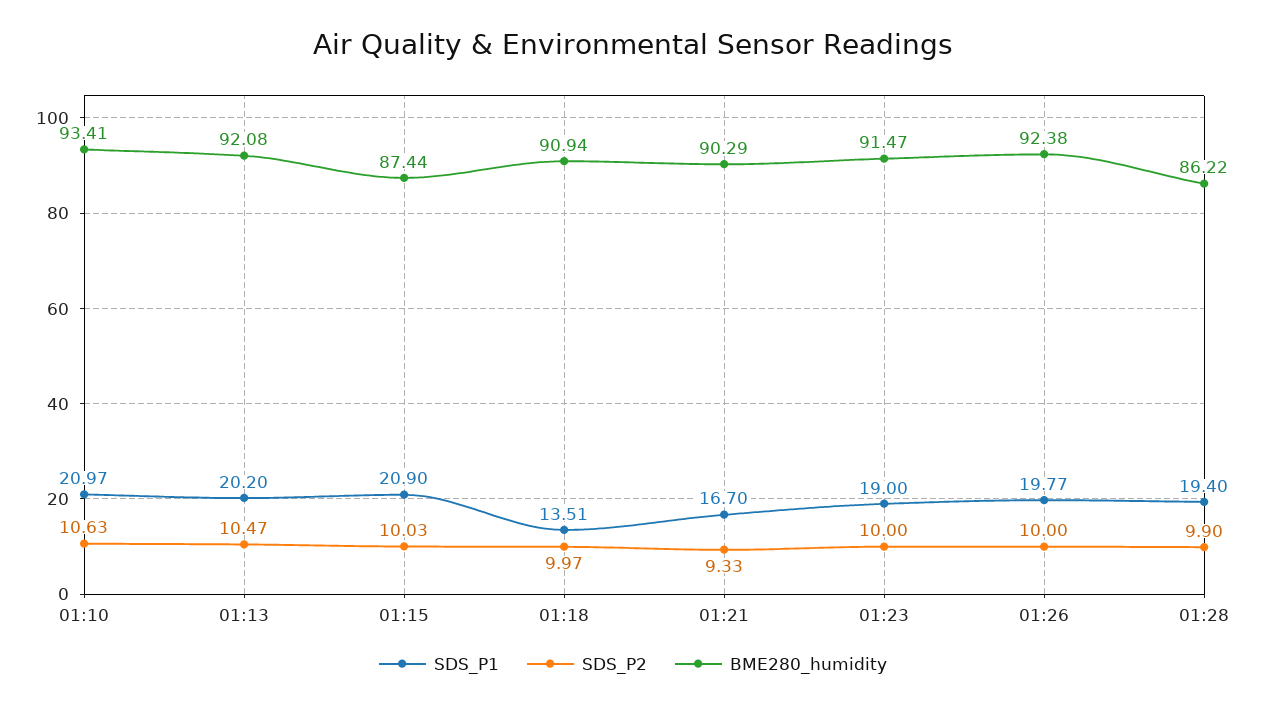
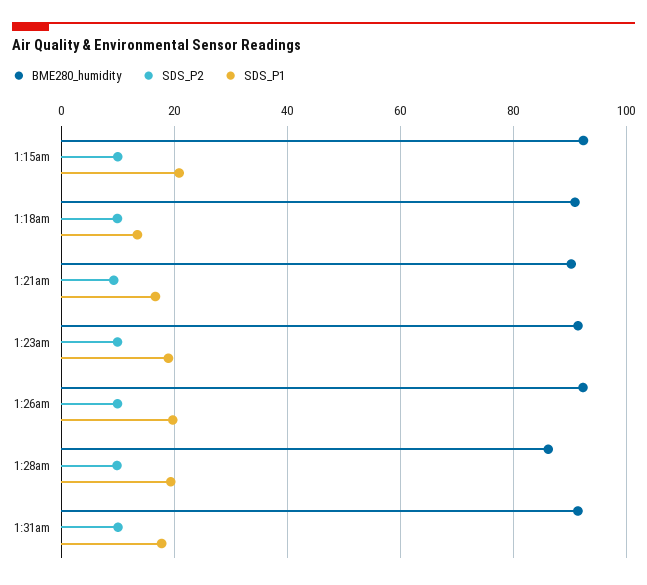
SDS_P1, 01:10: 20.97 -> none
SDS_P2, 01:10: 10.63 -> none
BME280_humidity, 01:10: 93.41 -> none
SDS_P1, 01:13: 20.2 -> none
SDS_P2, 01:13: 10.47 -> none
BME280_humidity, 01:13: 92.08 -> none
BME280_humidity, 01:15: 87.44 -> 92
BME280_humidity, 1:31am: none -> 92
SDS_P2, 1:31am: none -> 10
SDS_P1, 1:31am: none -> 18

